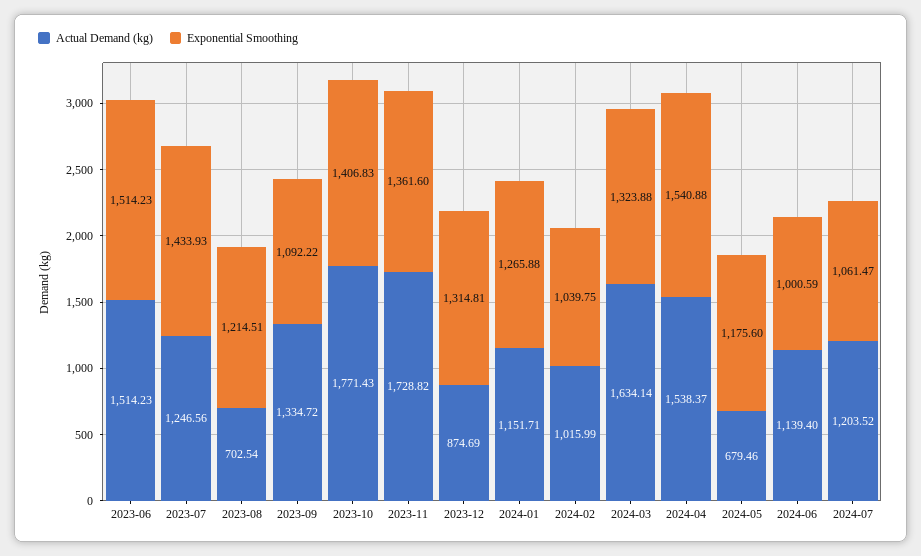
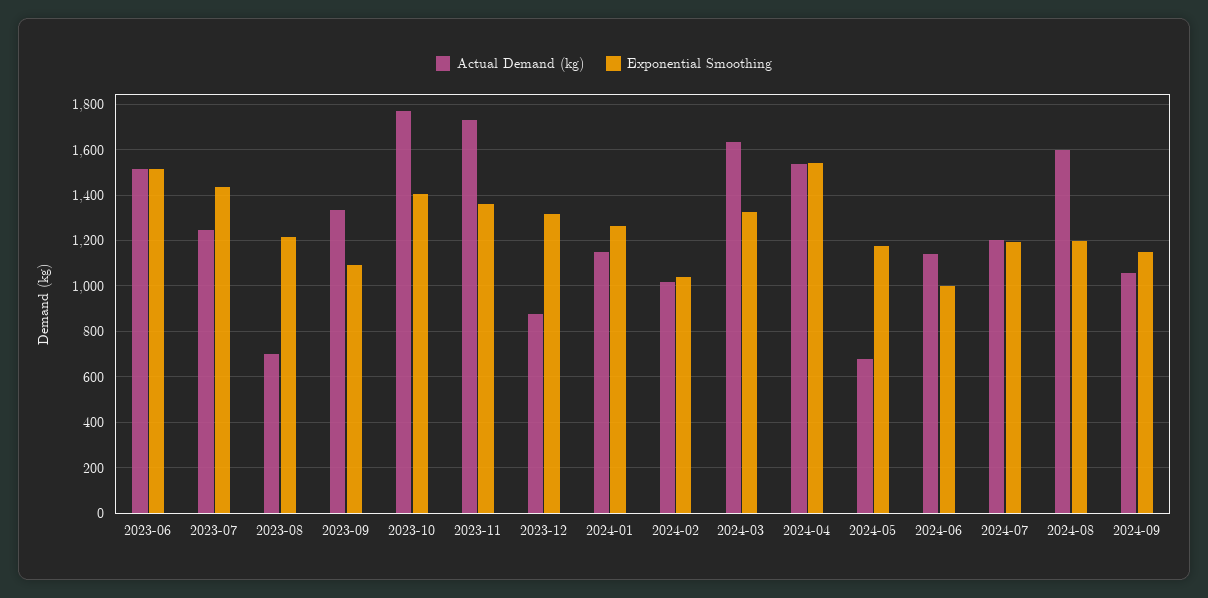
Exponential Smoothing, 2024-07: 1061.47 -> 1200
Actual Demand (kg), 2024-08: none -> 1600
Exponential Smoothing, 2024-08: none -> 1200
Actual Demand (kg), 2024-09: none -> 1050
Exponential Smoothing, 2024-09: none -> 1150

